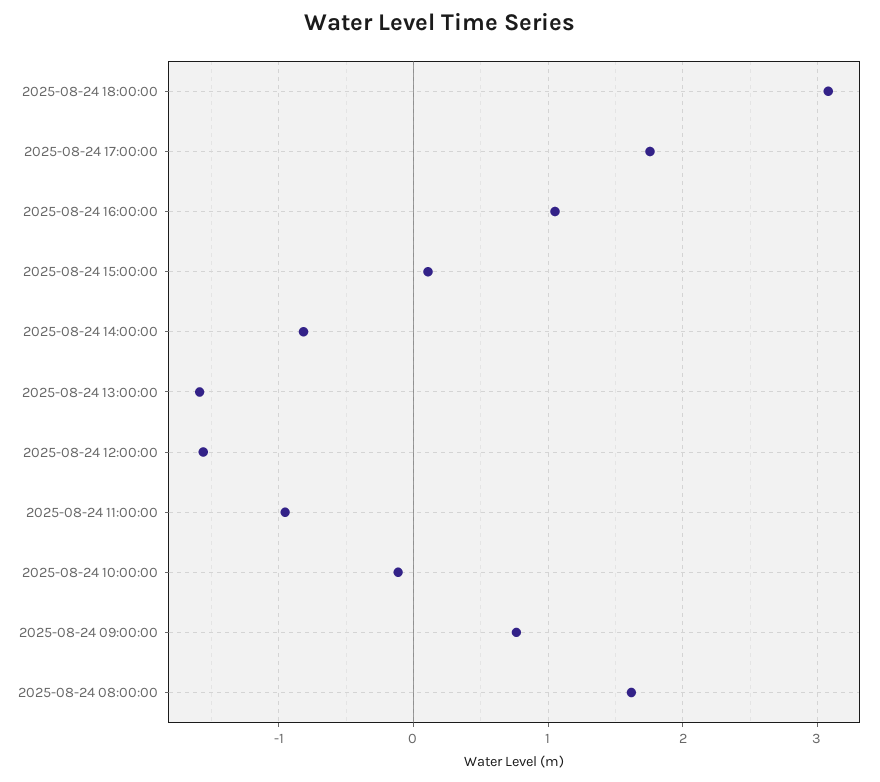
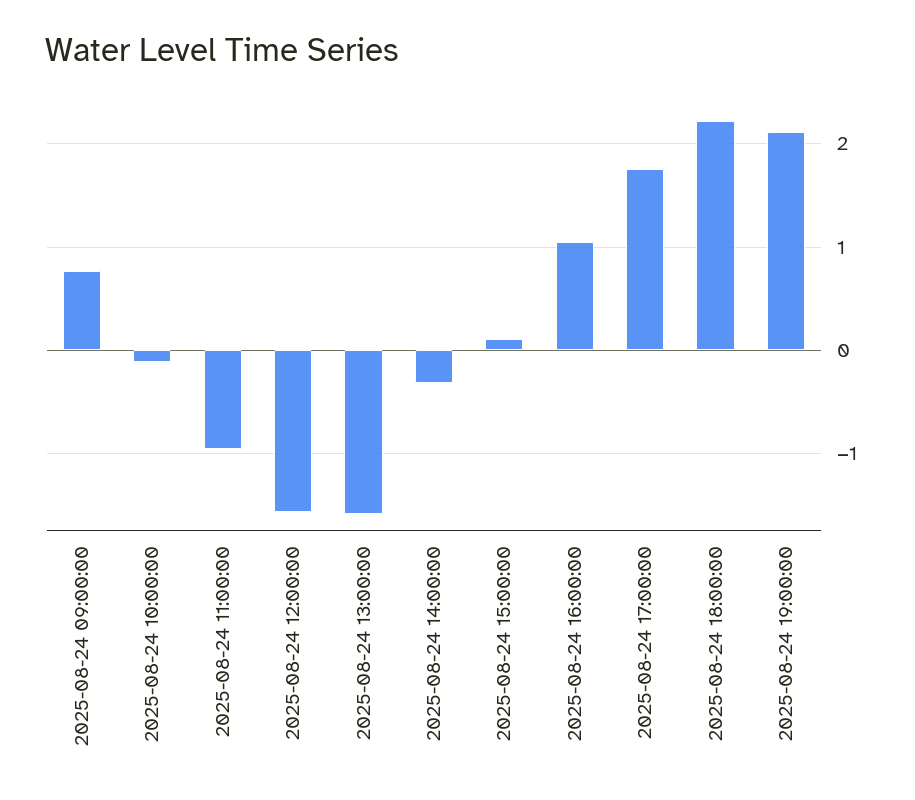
2025-08-24 18:00:00: 3.1 -> 2.2
2025-08-24 14:00:00: -0.8 -> -0.3
2025-08-24 08:00:00: 1.6 -> none
2025-08-24 19:00:00: none -> 2.1

